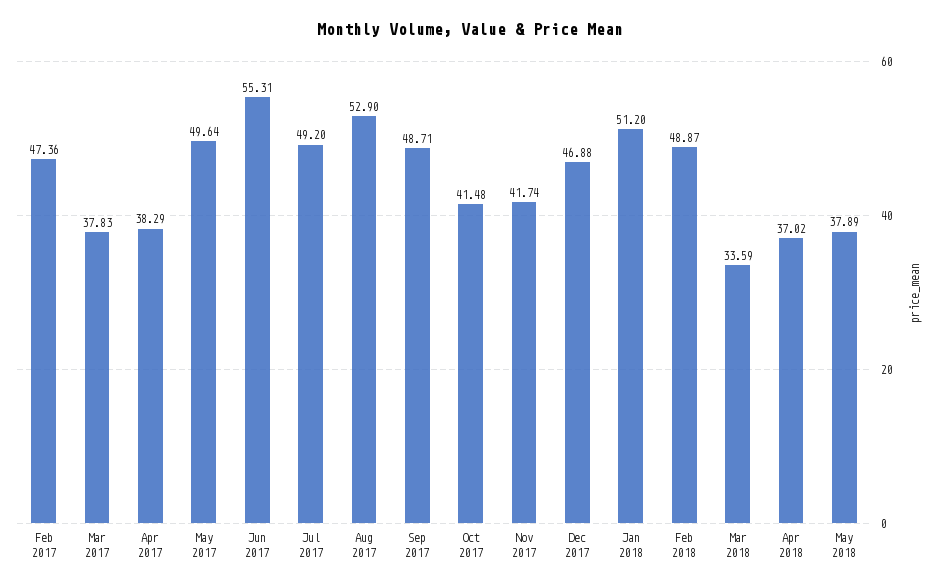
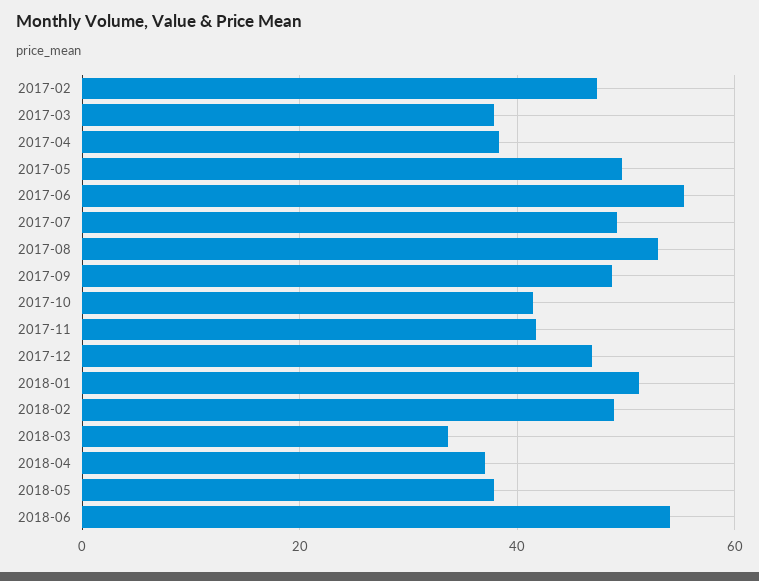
2018-06: none -> 54

